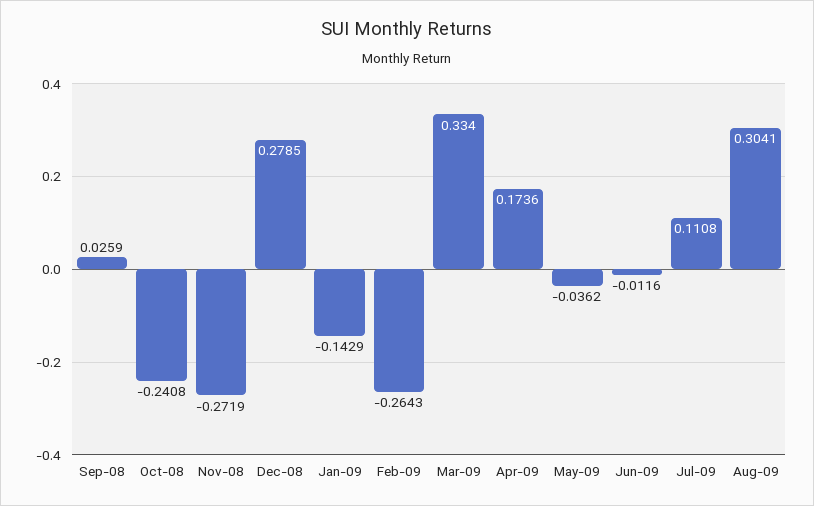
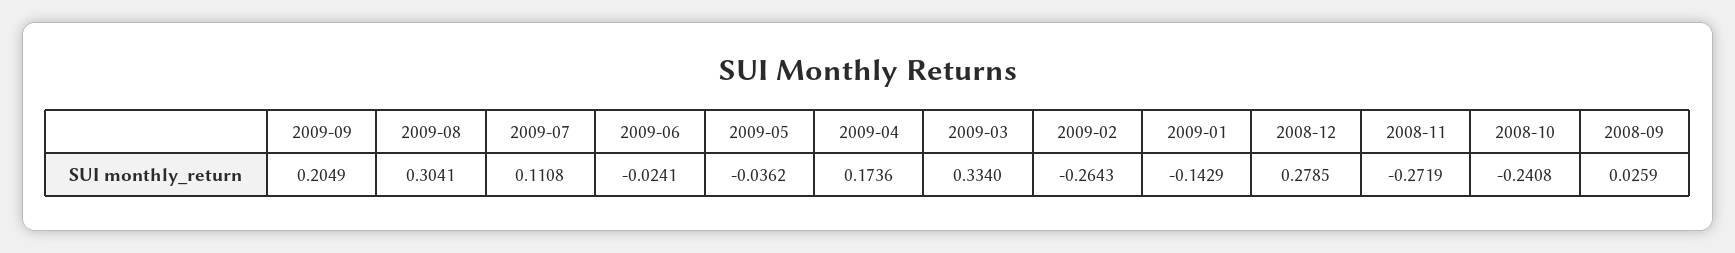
Jun-09: -0.0116 -> -0.0241
2009-09: none -> 0.2049

